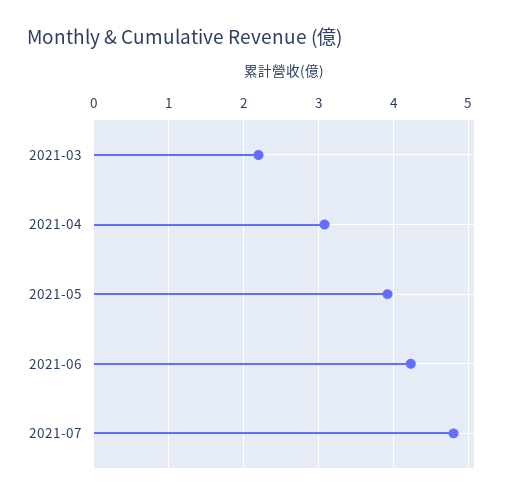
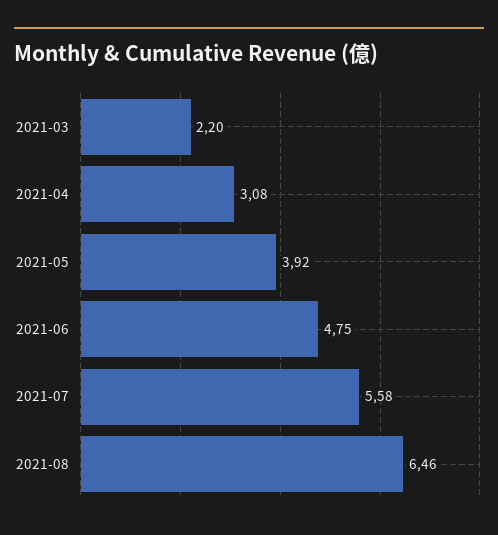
2021-06: 4.2 -> 4.75
2021-07: 4.8 -> 5.58
2021-08: none -> 6.46

